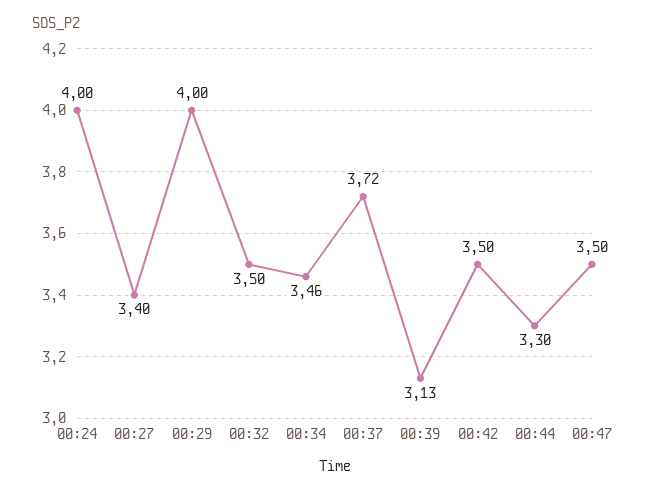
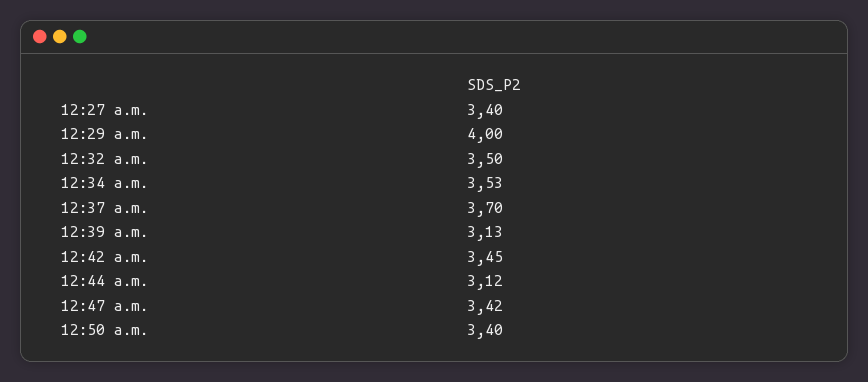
00:24: 4 -> none
00:34: 3.46 -> 3.53
00:37: 3.72 -> 3.7
00:42: 3.5 -> 3.45
00:44: 3.3 -> 3.12
00:47: 3.5 -> 3.42
12:50 a.m.: none -> 3.4

